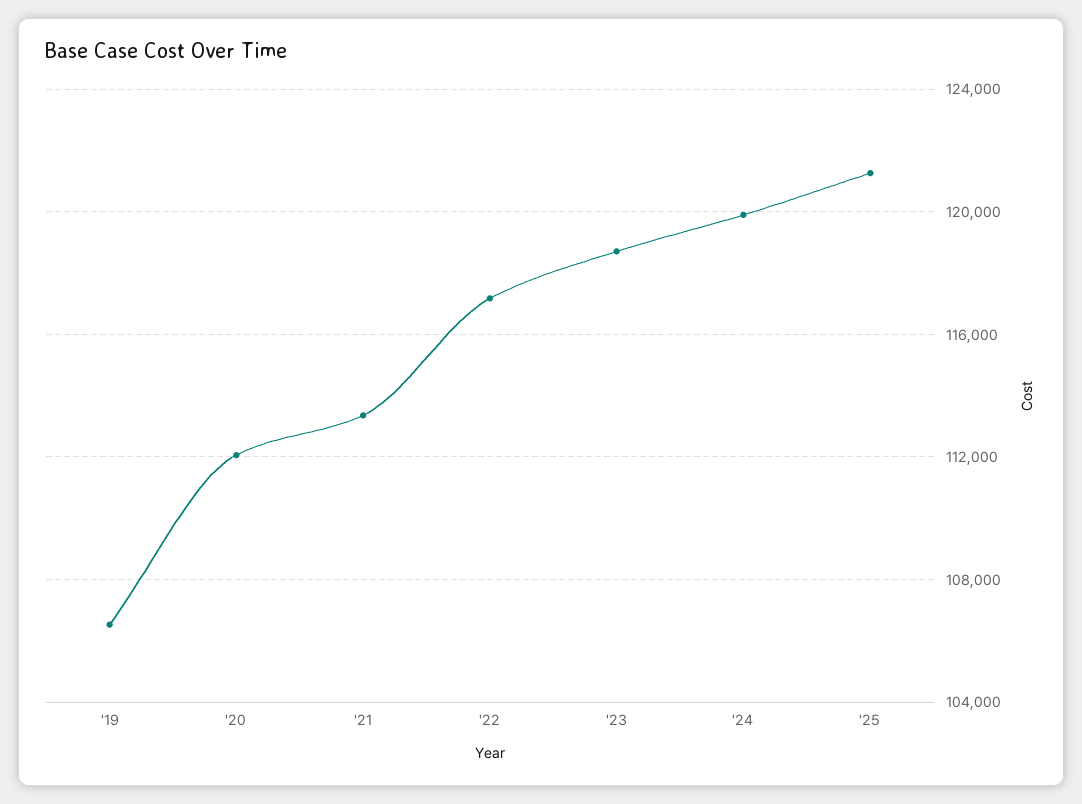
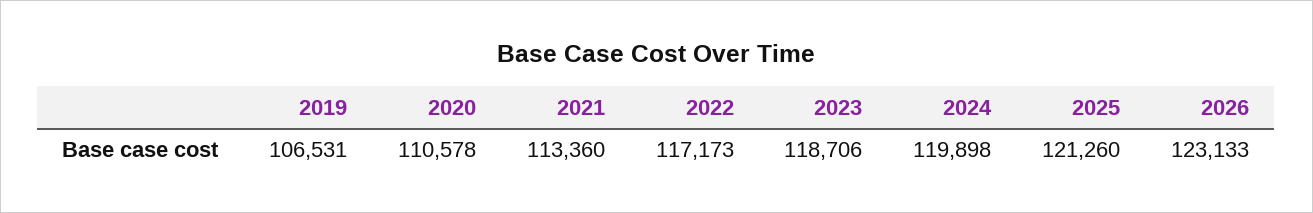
'20: 112000 -> 110578
2026: none -> 123133

